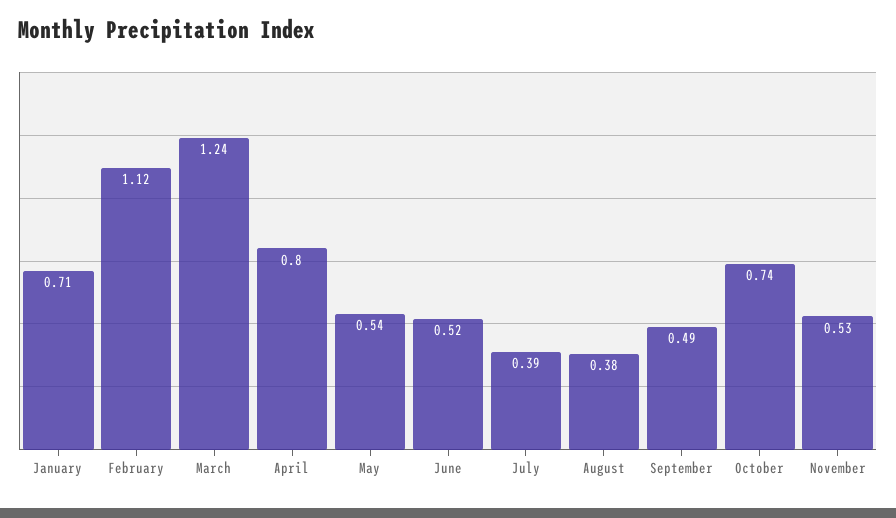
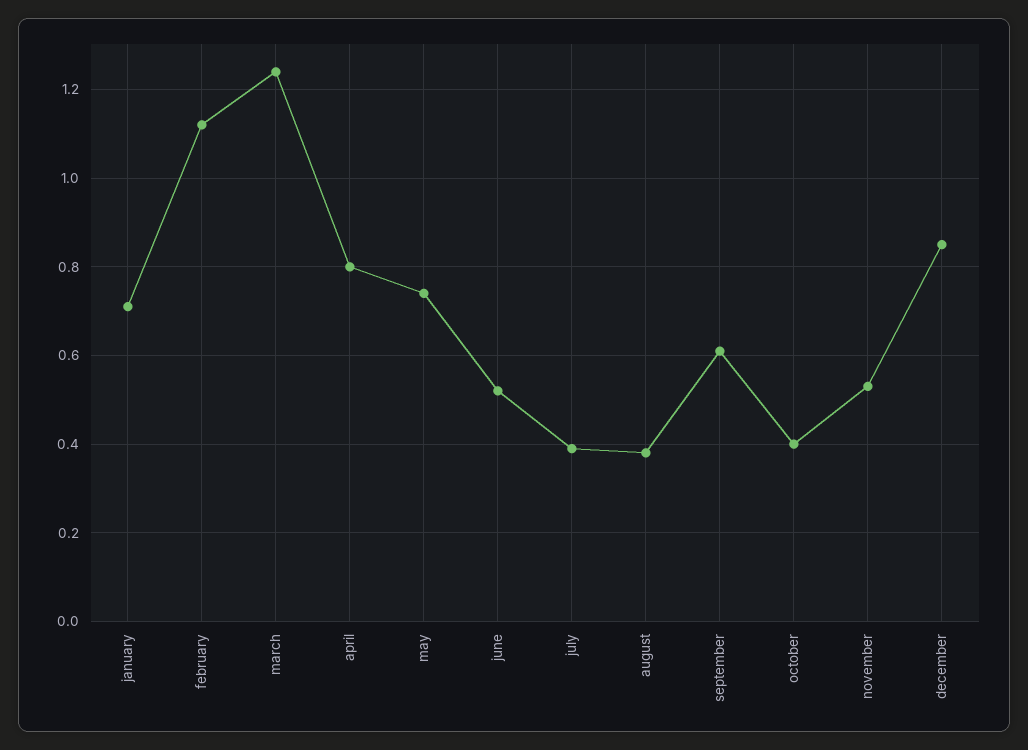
May: 0.54 -> 0.75
September: 0.49 -> 0.6
October: 0.74 -> 0.4
december: none -> 0.85

